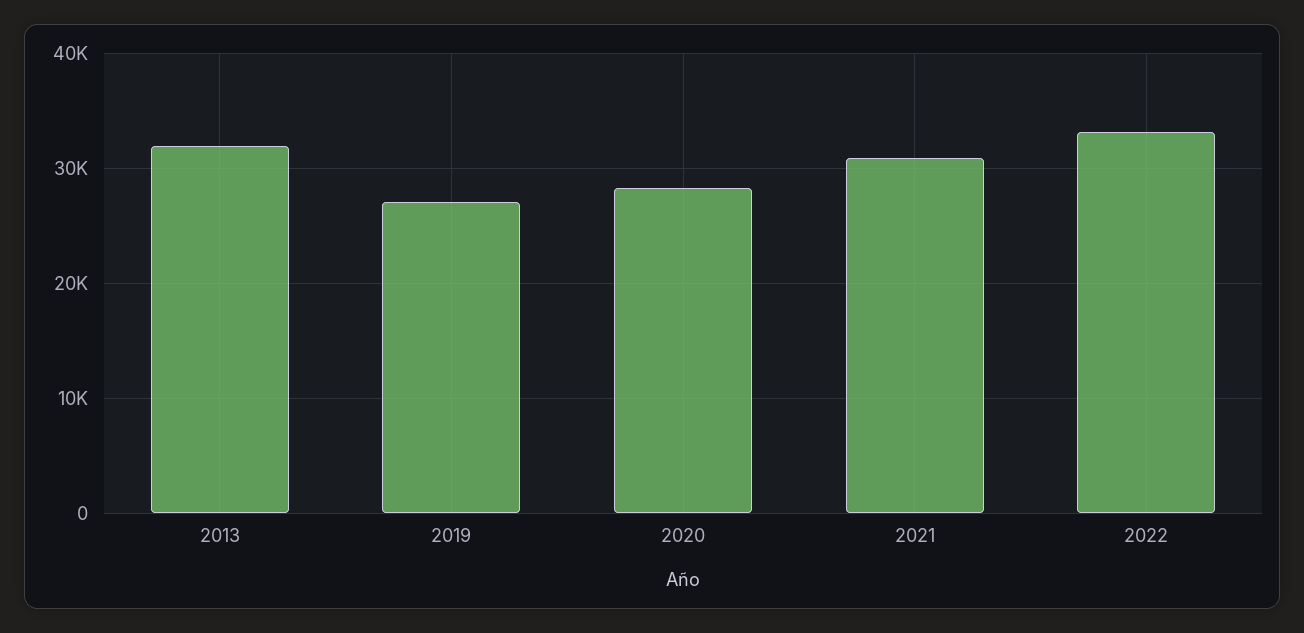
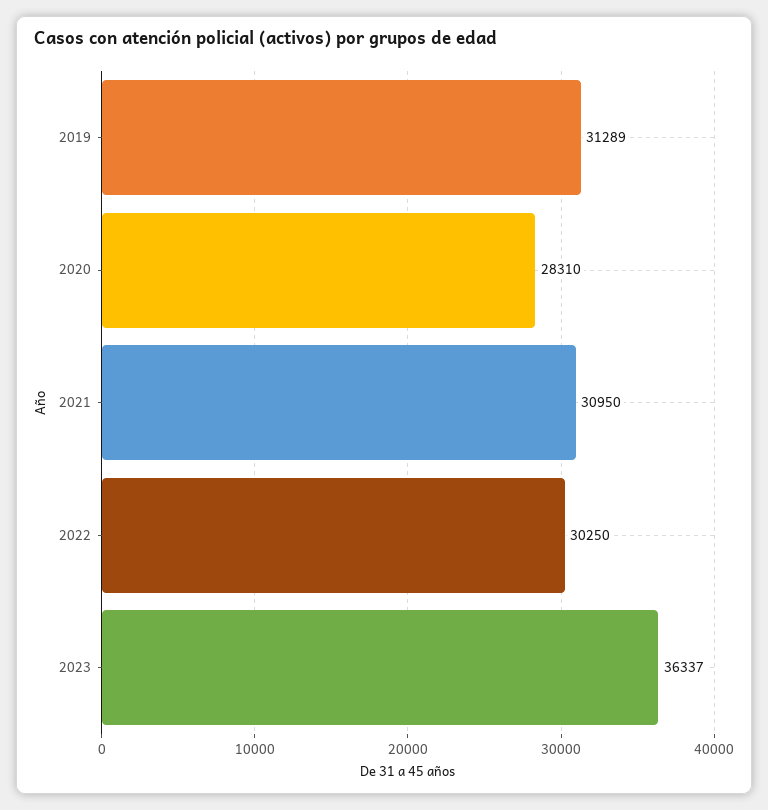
2013: 32000 -> none
2019: 27000 -> 31289
2022: 33000 -> 30250
2023: none -> 36337

